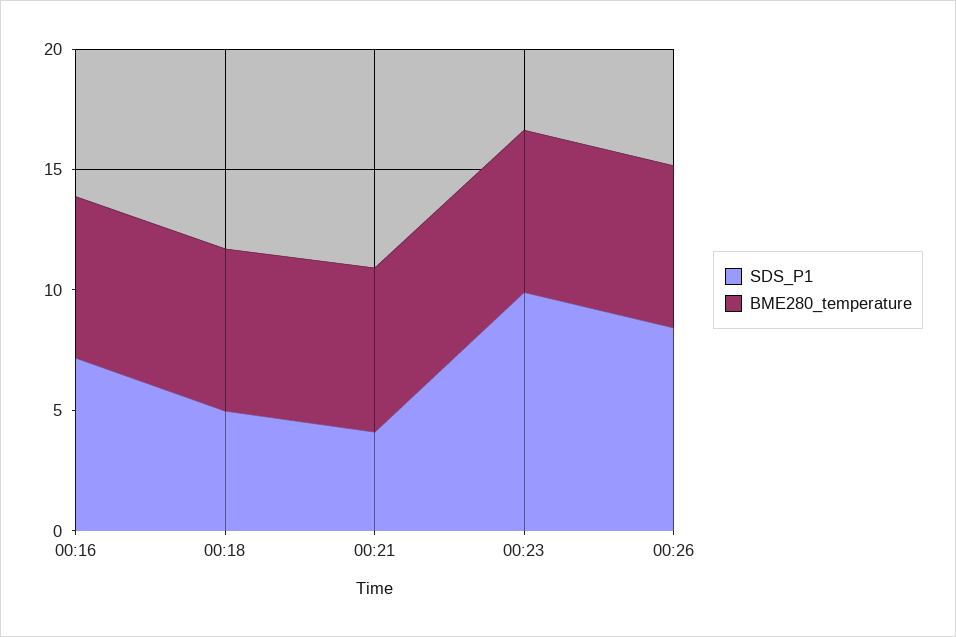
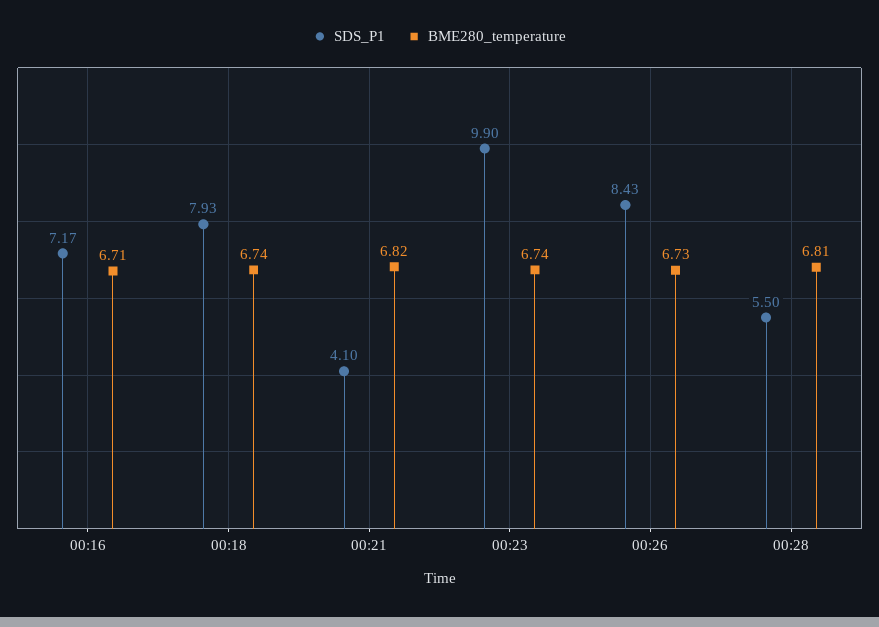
SDS_P1, 00:18: 5 -> 7.93
SDS_P1, 00:28: none -> 5.5
BME280_temperature, 00:28: none -> 6.81

